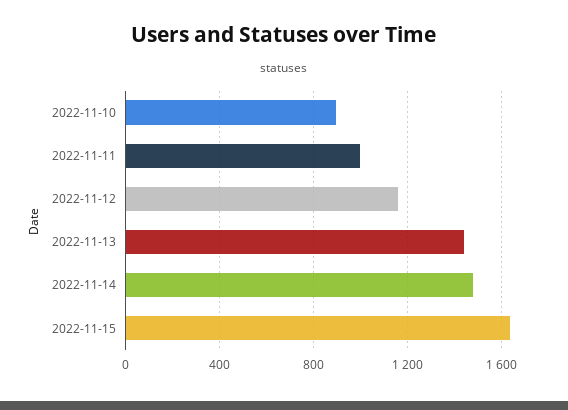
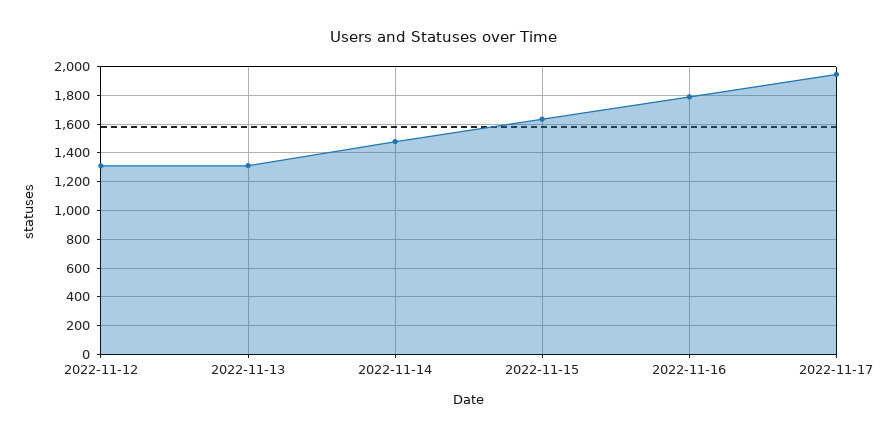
2022-11-10: 900 -> none
2022-11-11: 1000 -> none
2022-11-12: 1150 -> 1300
2022-11-13: 1450 -> 1300
2022-11-16: none -> 1800
2022-11-17: none -> 1950

